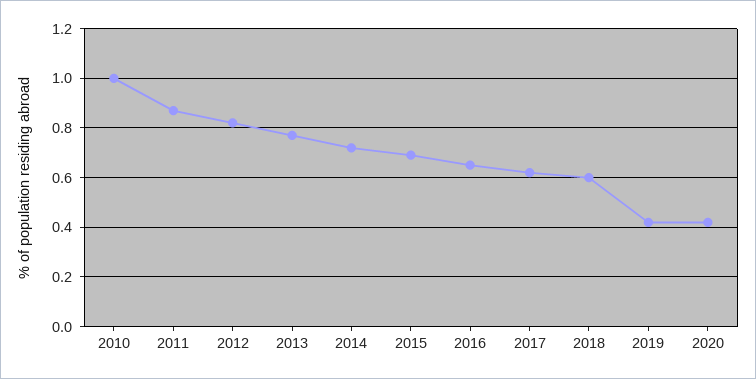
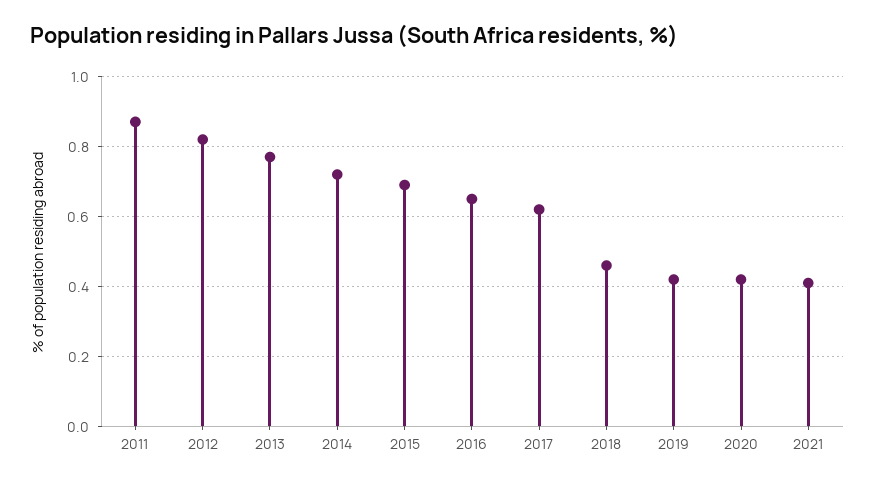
2010: 1 -> none
2018: 0.6 -> 0.45
2021: none -> 0.4

